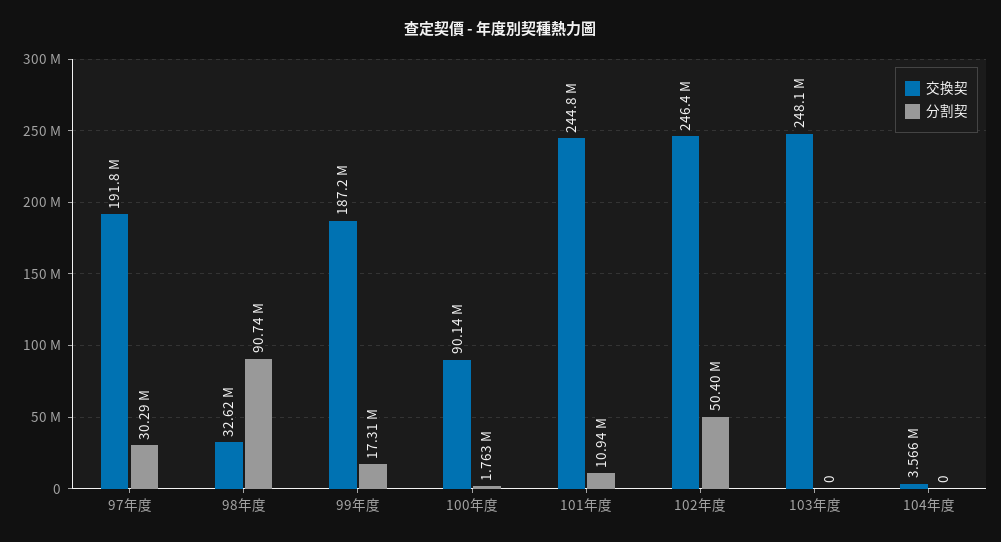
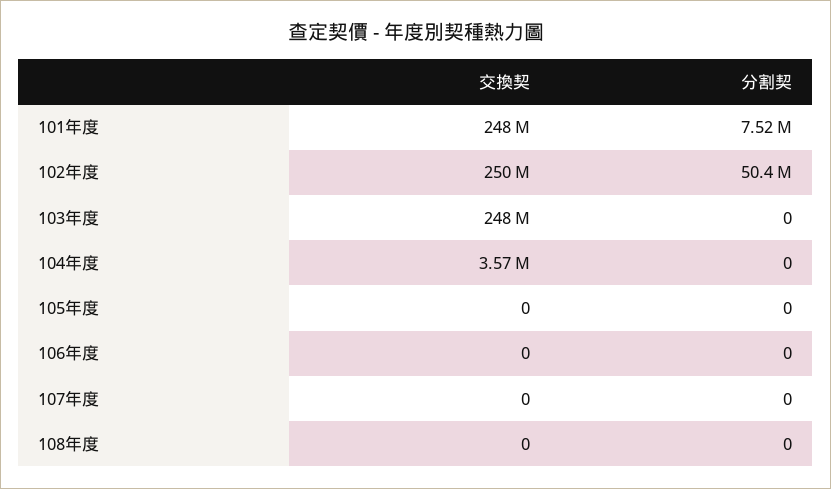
交換契, 97年度: 191800000 -> none
分割契, 97年度: 30290000 -> none
交換契, 98年度: 32620000 -> none
分割契, 98年度: 90740000 -> none
交換契, 99年度: 187200000 -> none
分割契, 99年度: 17310000 -> none
交換契, 100年度: 90140000 -> none
分割契, 100年度: 1763000 -> none
交換契, 101年度: 244800000 -> 248000000
分割契, 101年度: 10940000 -> 7520000
交換契, 102年度: 246400000 -> 250000000
交換契, 105年度: none -> 0
分割契, 105年度: none -> 0
交換契, 106年度: none -> 0
分割契, 106年度: none -> 0
交換契, 107年度: none -> 0
分割契, 107年度: none -> 0
交換契, 108年度: none -> 0
分割契, 108年度: none -> 0

